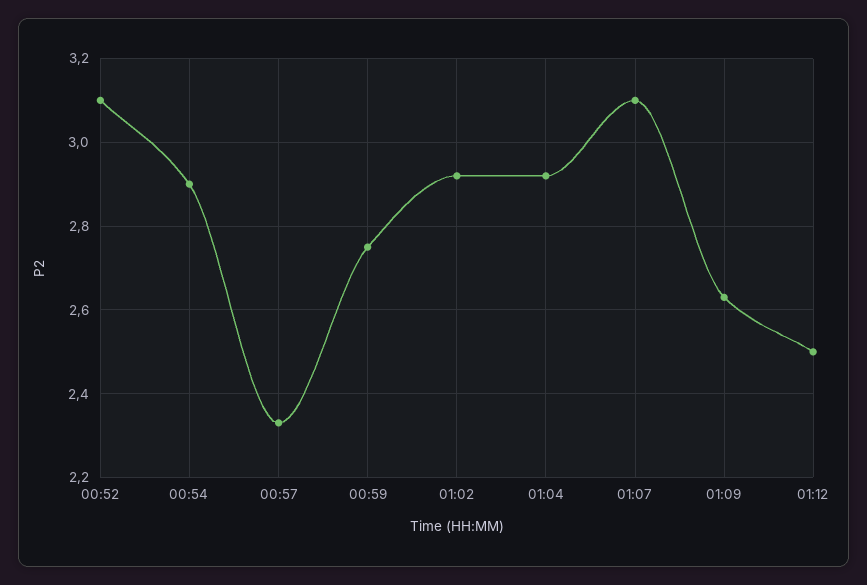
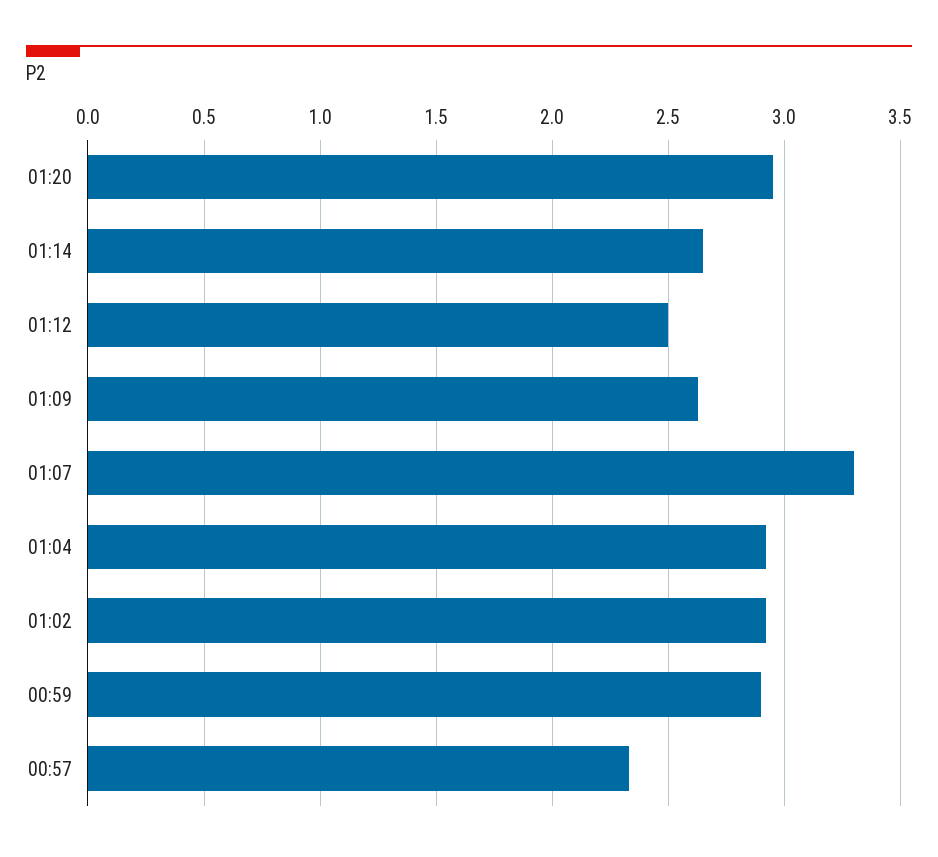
00:52: 3.1 -> none
00:54: 2.9 -> none
00:59: 2.75 -> 2.9
01:07: 3.1 -> 3.3
01:20: none -> 2.95
01:14: none -> 2.65

